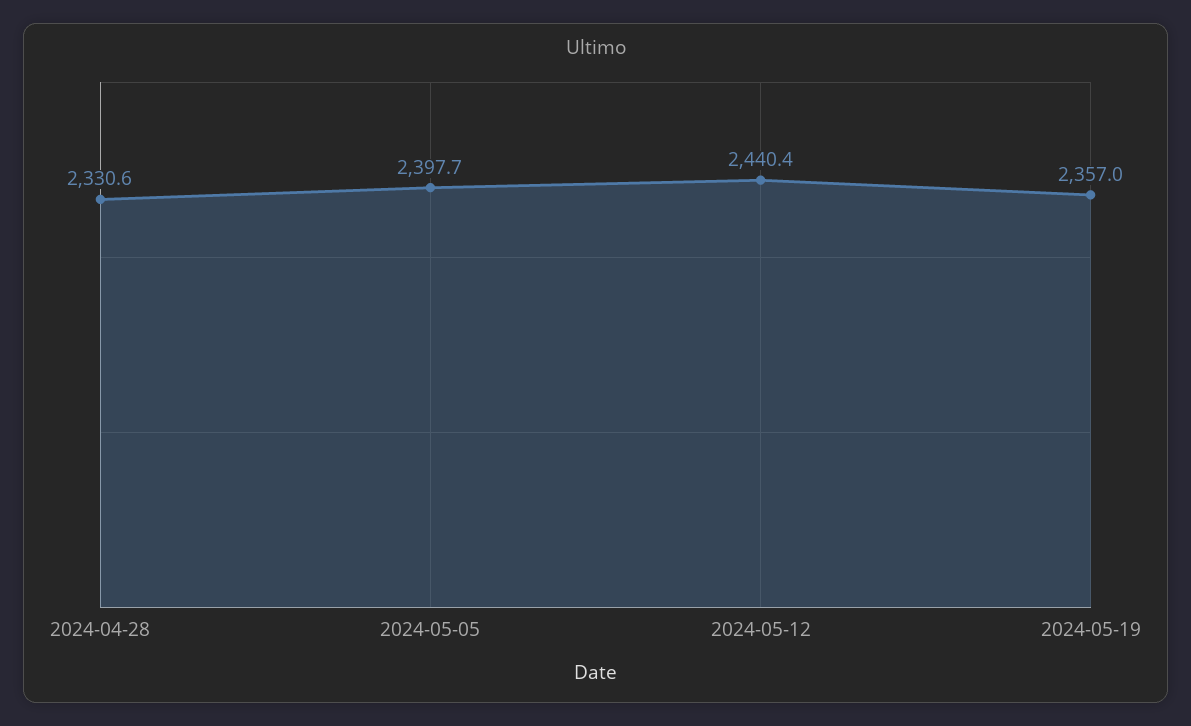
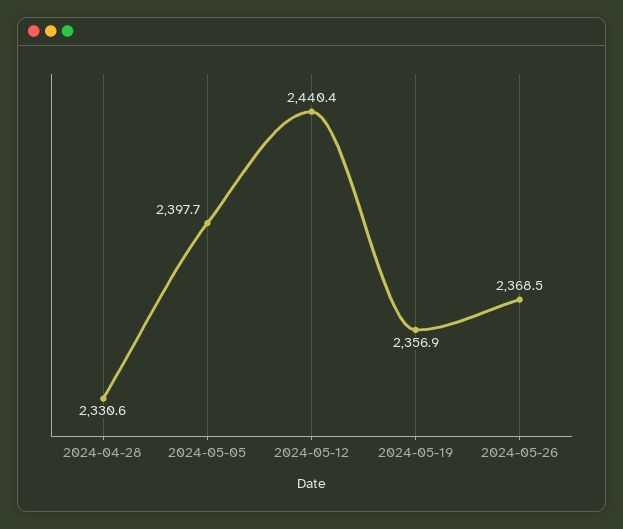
2024-05-19: 2357 -> 2356.9
2024-05-26: none -> 2368.5

